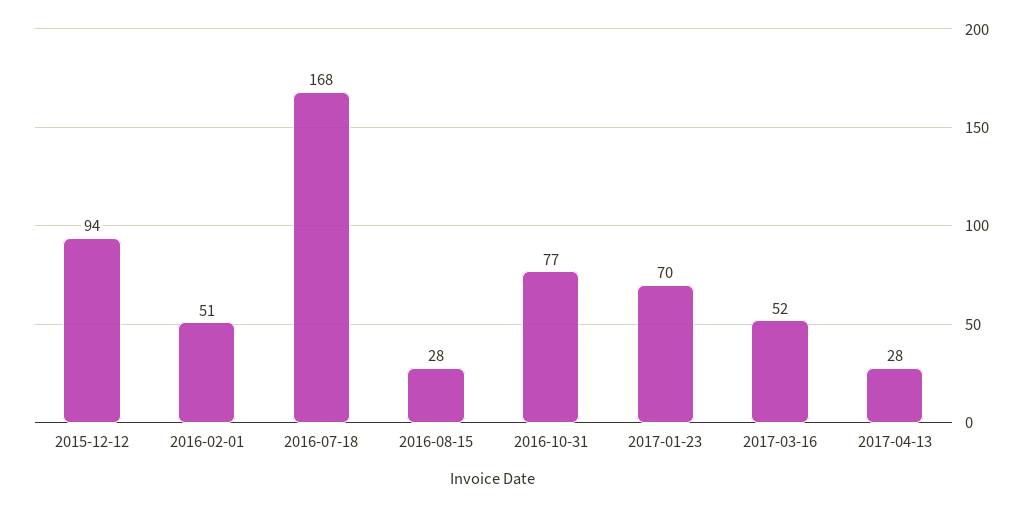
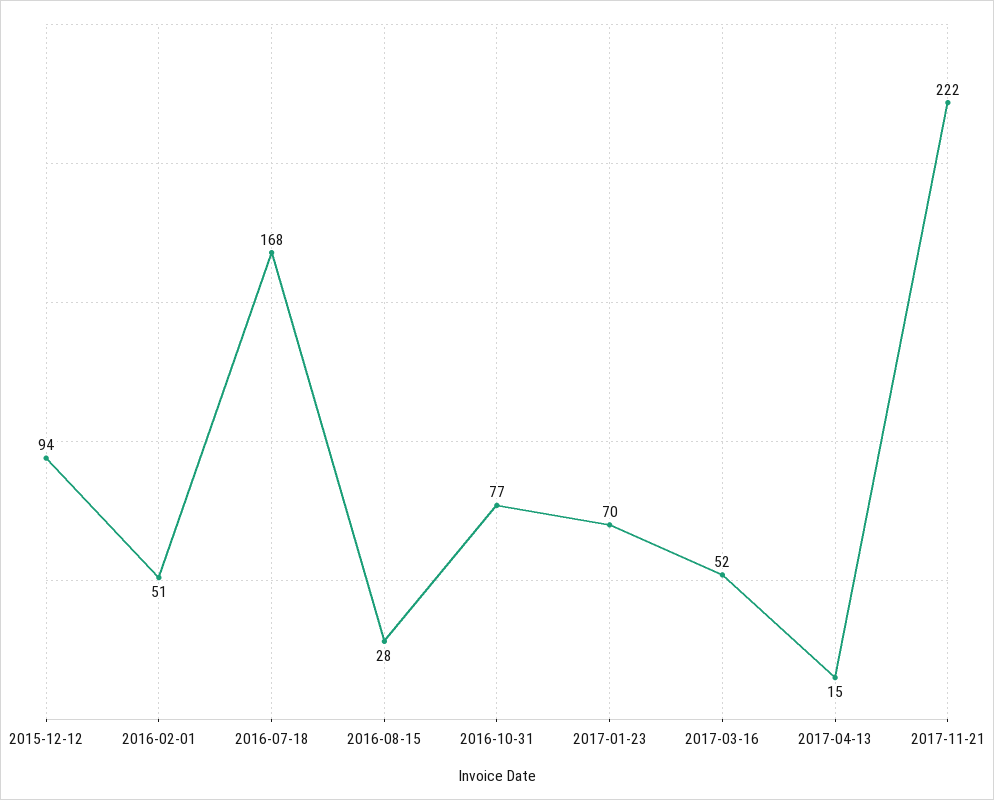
2017-04-13: 28 -> 15
2017-11-21: none -> 222

